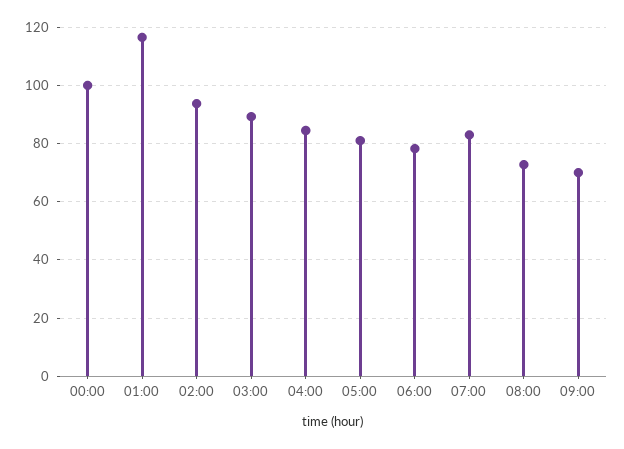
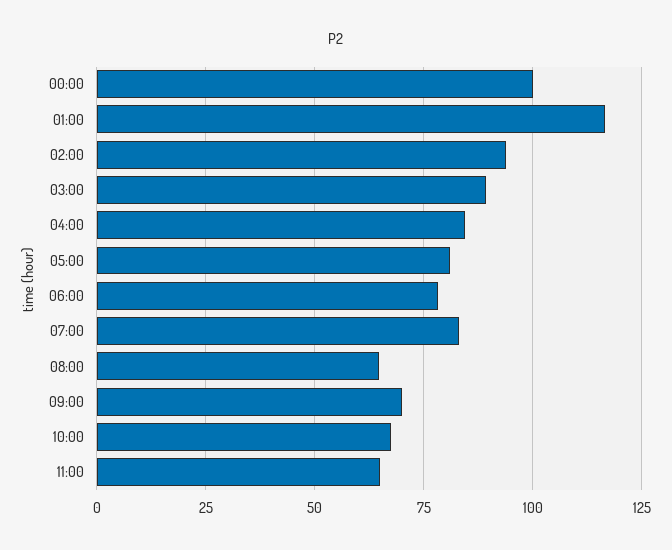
08:00: 72.5 -> 65
10:00: none -> 67.5
11:00: none -> 65

